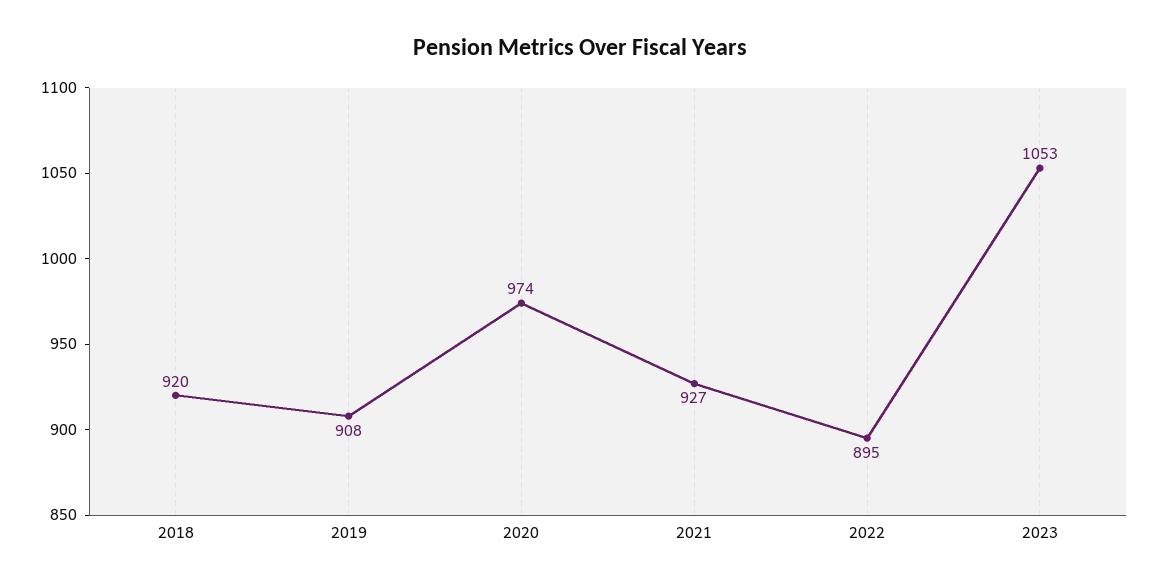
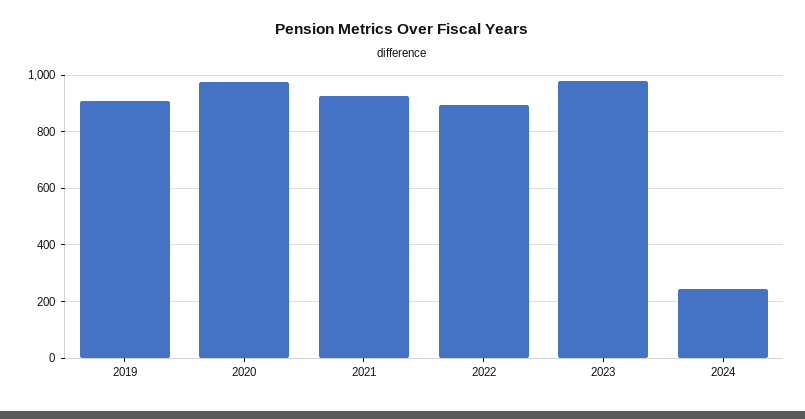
2018: 920 -> none
2023: 1053 -> 975
2024: none -> 250

